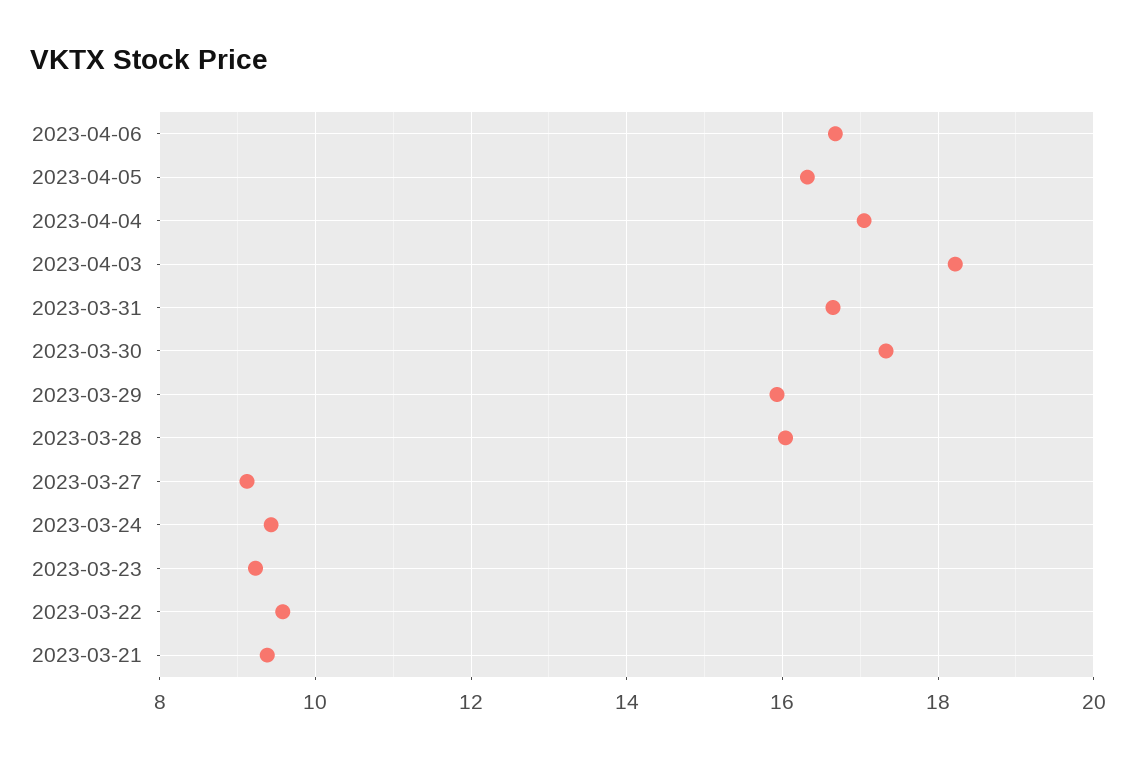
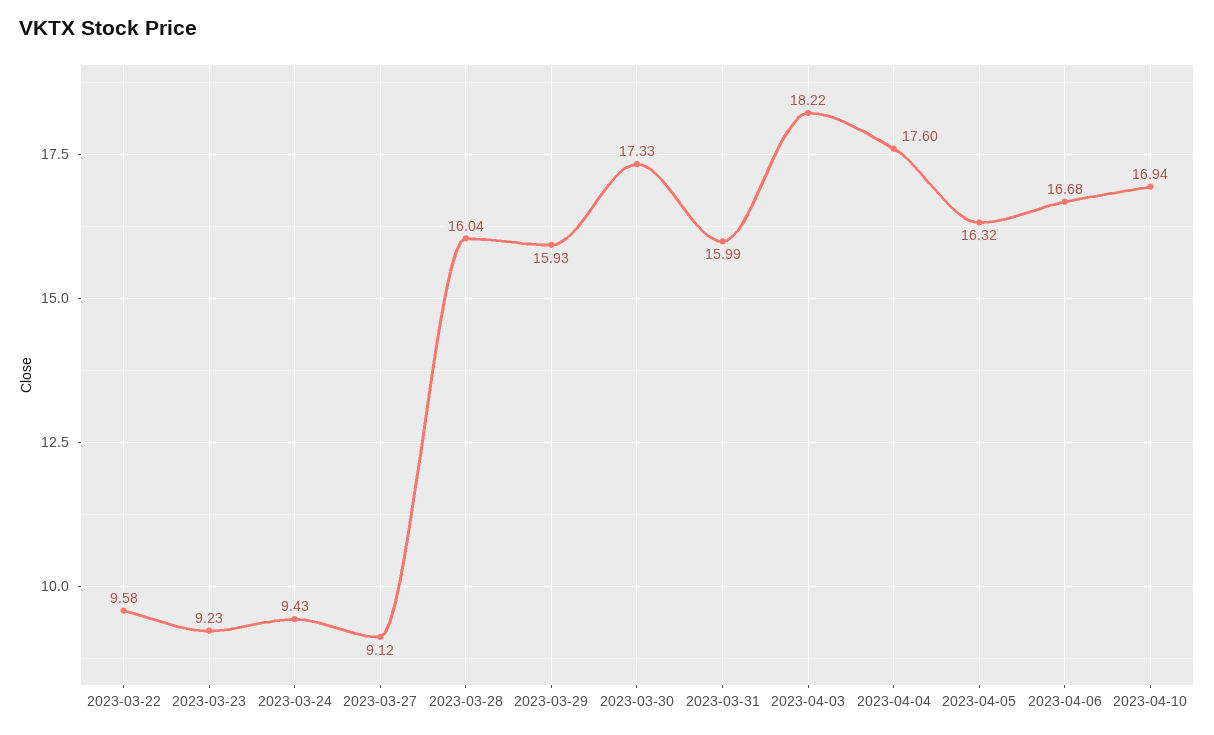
2023-04-04: 17 -> 17.6
2023-03-31: 16.6 -> 15.99
2023-03-21: 9.4 -> none
2023-04-10: none -> 16.94

